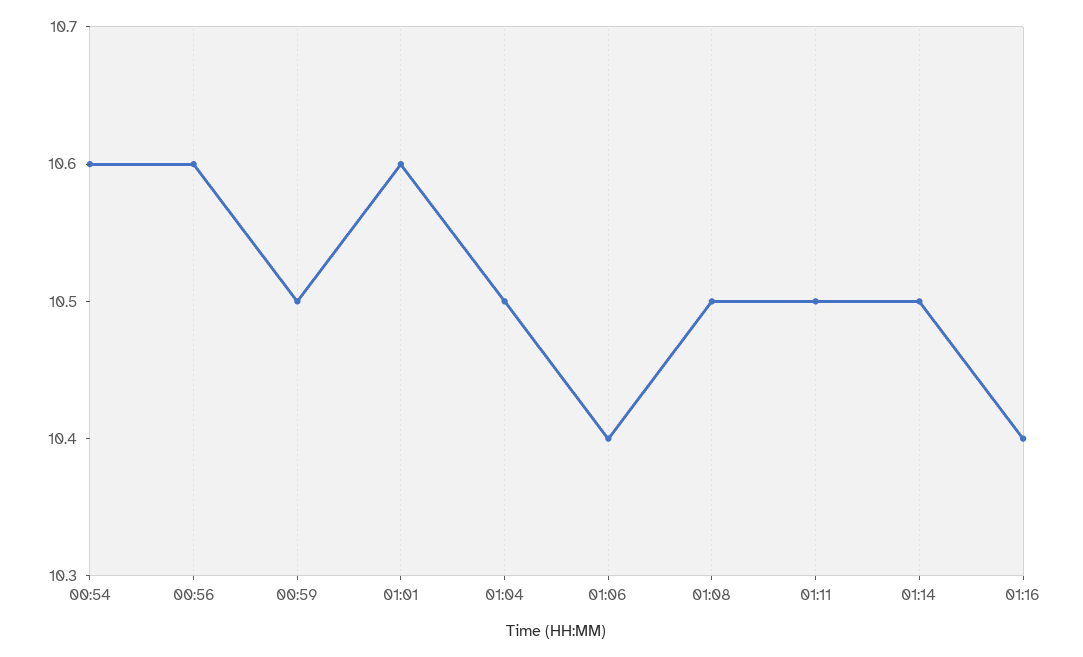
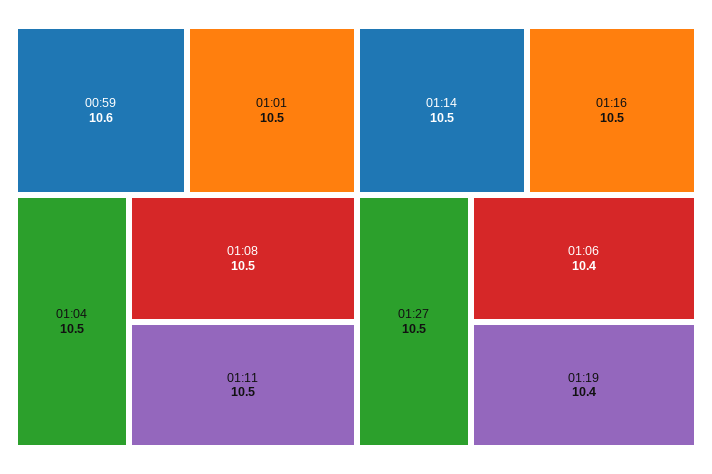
00:54: 10.6 -> none
00:56: 10.6 -> none
00:59: 10.5 -> 10.6
01:01: 10.6 -> 10.5
01:16: 10.4 -> 10.5
01:27: none -> 10.5
01:19: none -> 10.4

